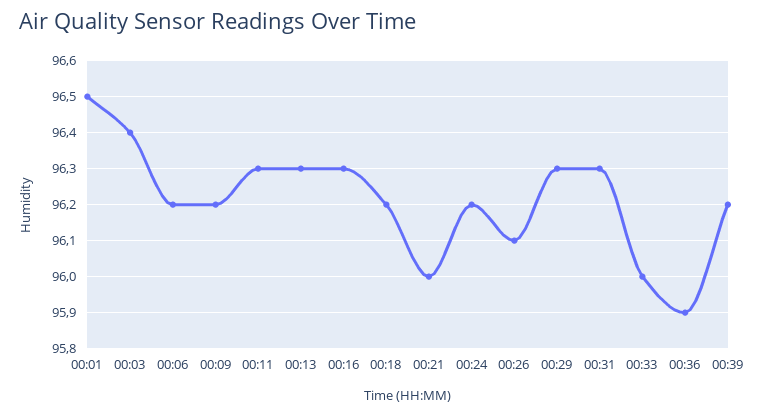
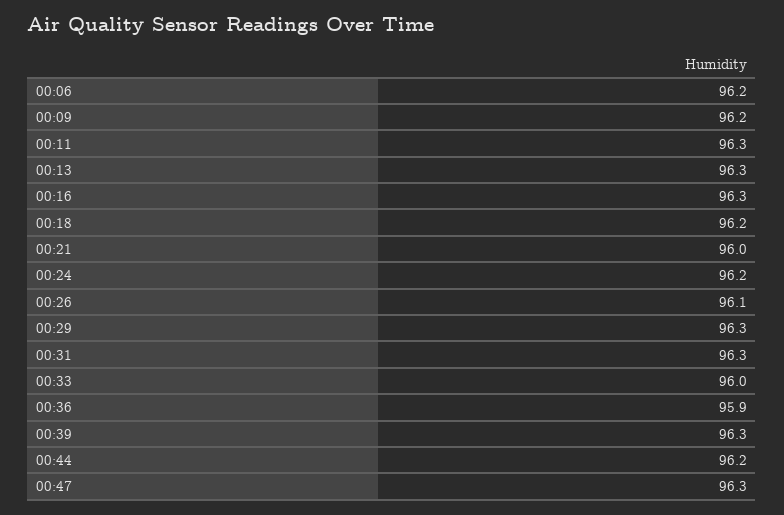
00:01: 96.5 -> none
00:03: 96.4 -> none
00:39: 96.2 -> 96.3
00:44: none -> 96.2
00:47: none -> 96.3

